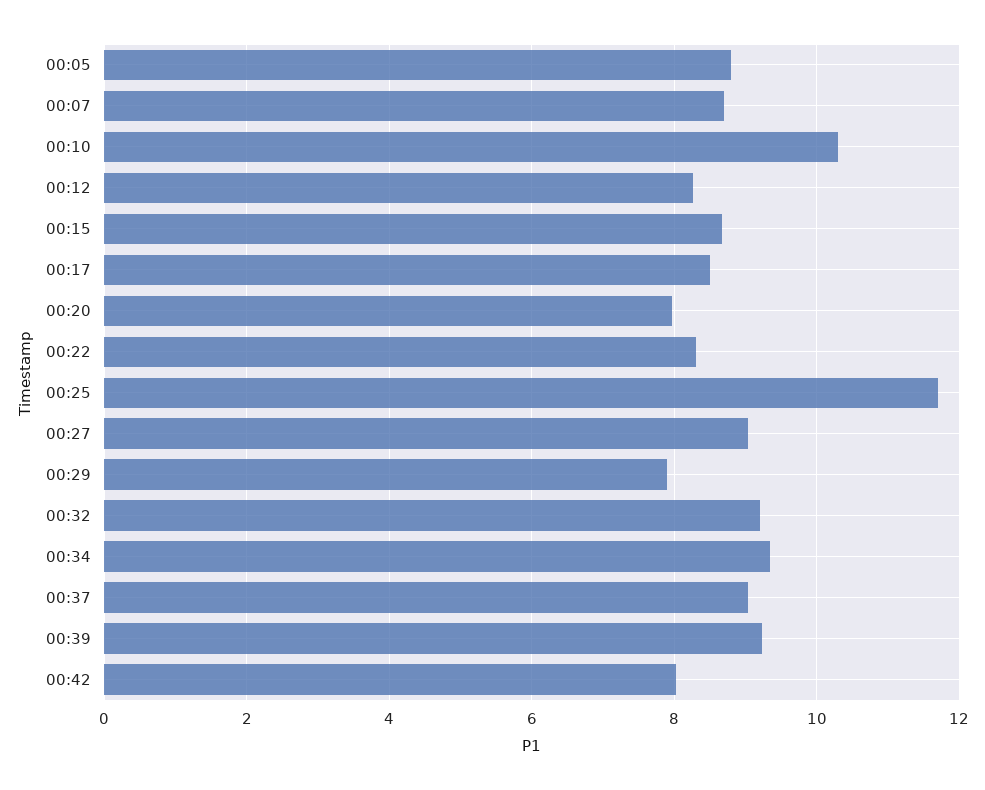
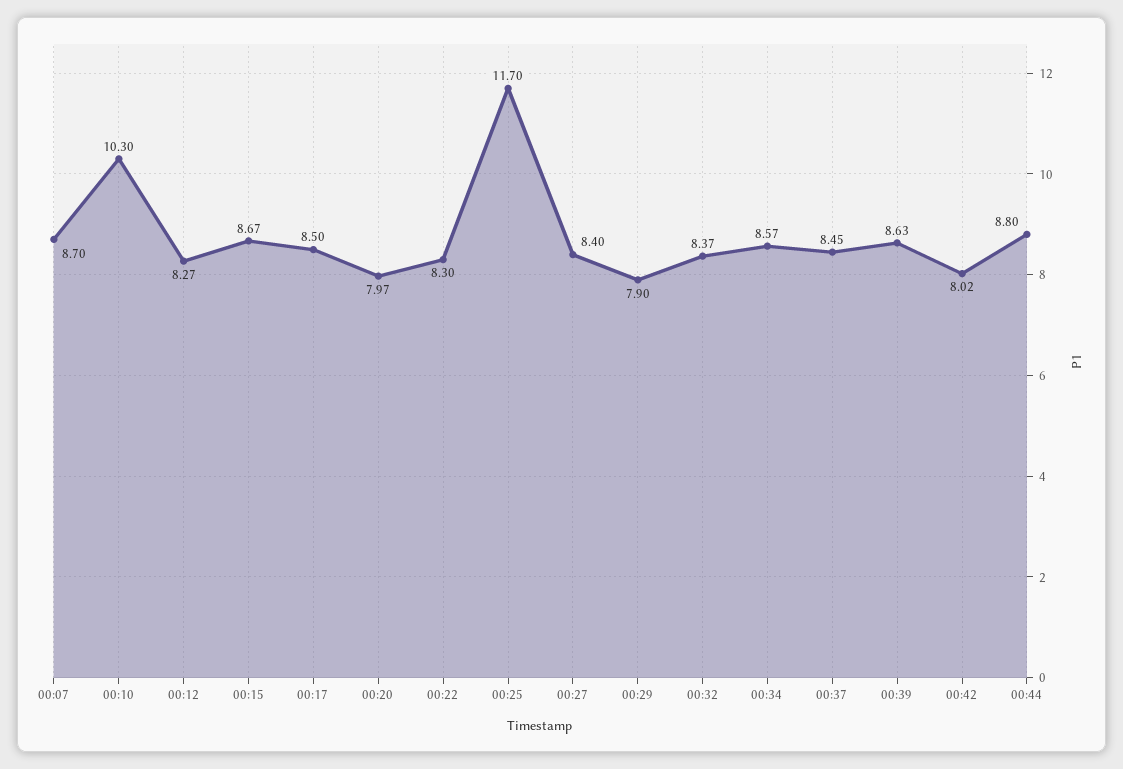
00:05: 8.8 -> none
00:27: 9 -> 8.4
00:32: 9.2 -> 8.37
00:34: 9.4 -> 8.57
00:37: 9 -> 8.45
00:39: 9.2 -> 8.63
00:44: none -> 8.8

